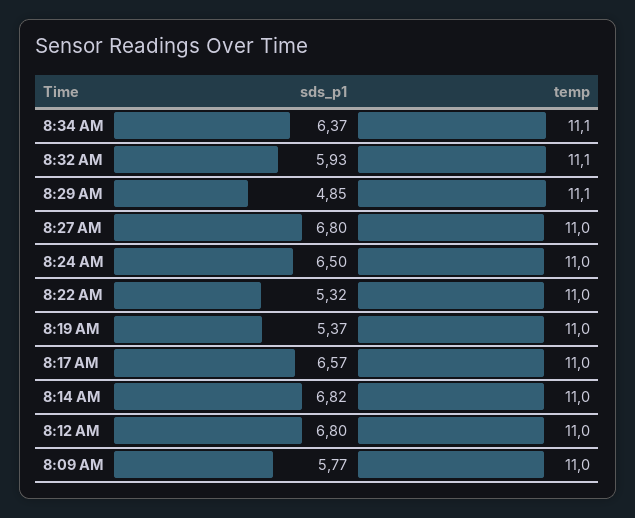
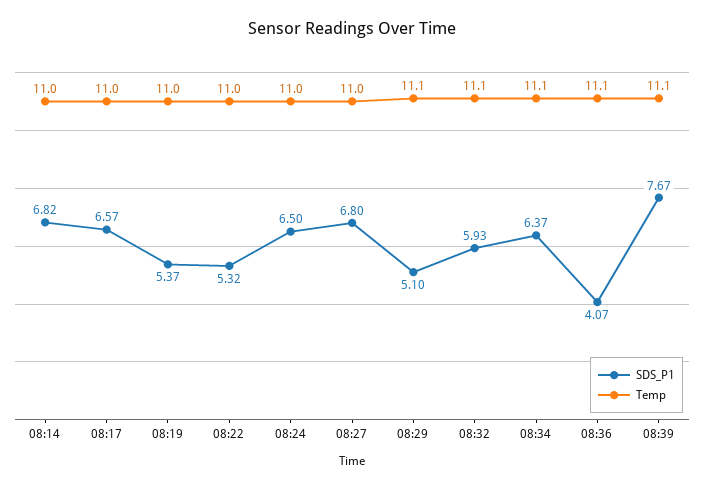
sds_p1, 8:29 AM: 4.85 -> 5.1
sds_p1, 8:12 AM: 6.8 -> none
temp, 8:12 AM: 11 -> none
sds_p1, 8:09 AM: 5.77 -> none
temp, 8:09 AM: 11 -> none
sds_p1, 08:36: none -> 4.07
temp, 08:36: none -> 11.1
sds_p1, 08:39: none -> 7.67
temp, 08:39: none -> 11.1

